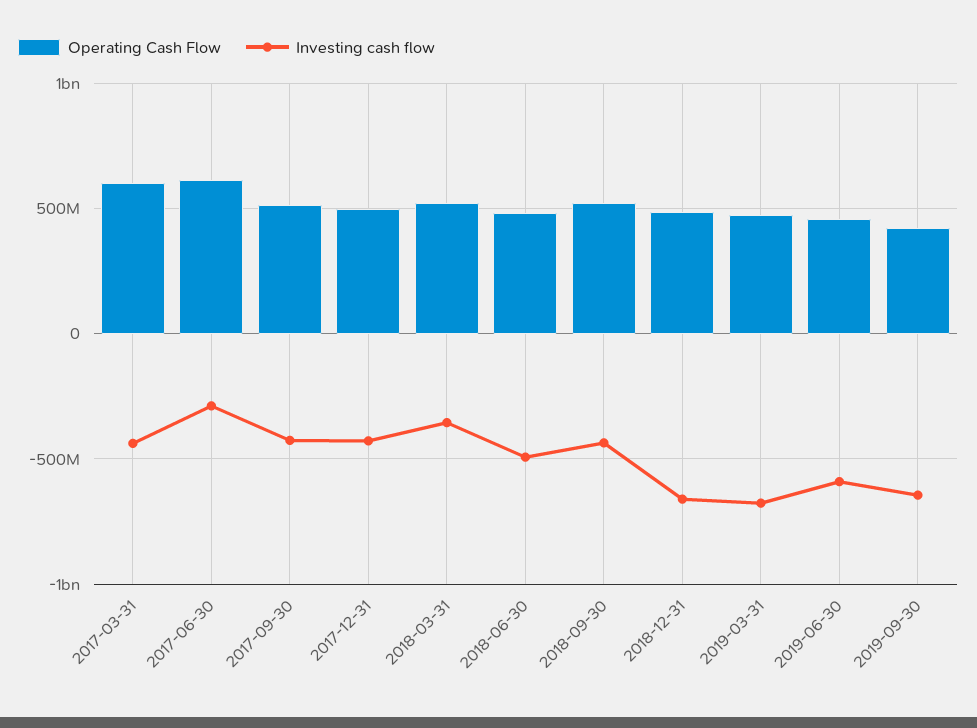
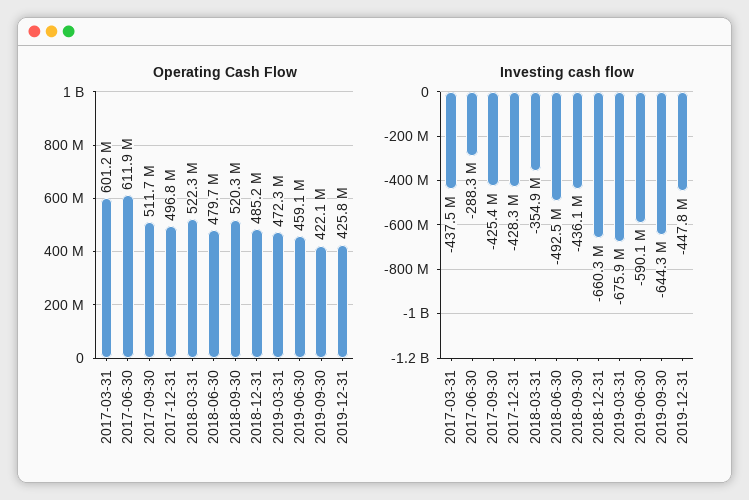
Operating Cash Flow, 2019-12-31: none -> 425800000
Investing cash flow, 2019-12-31: none -> -447800000

